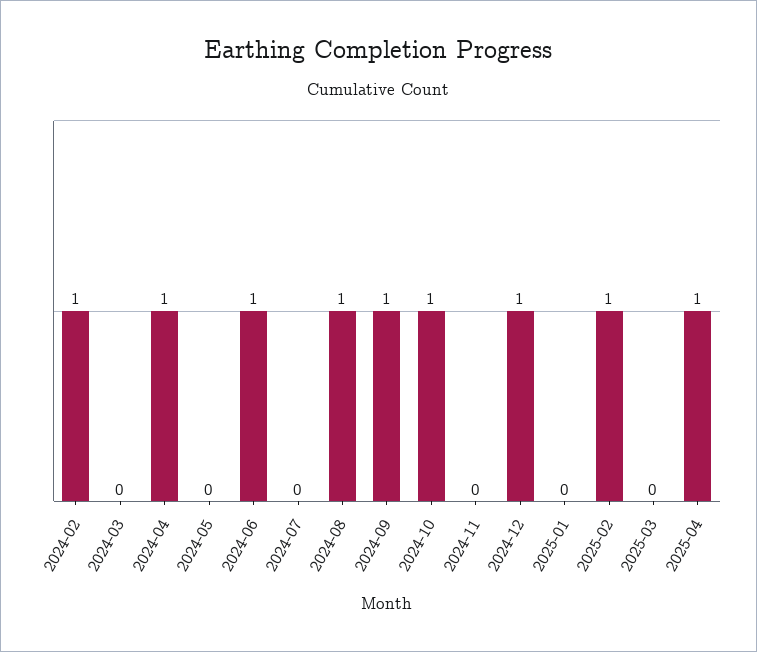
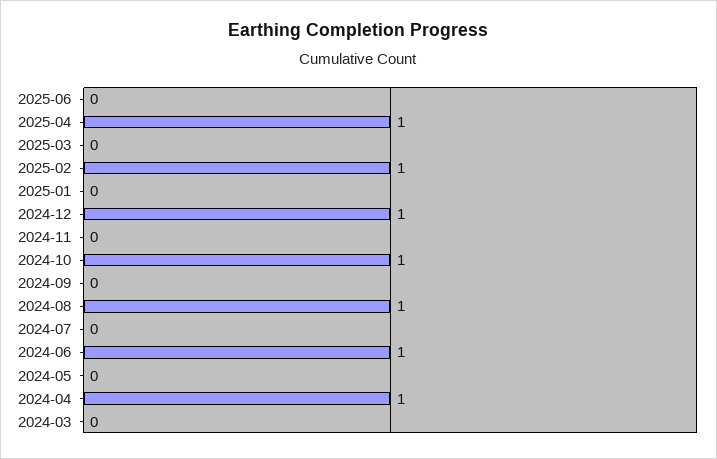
2024-02: 1 -> none
2024-09: 1 -> 0
2025-06: none -> 0

